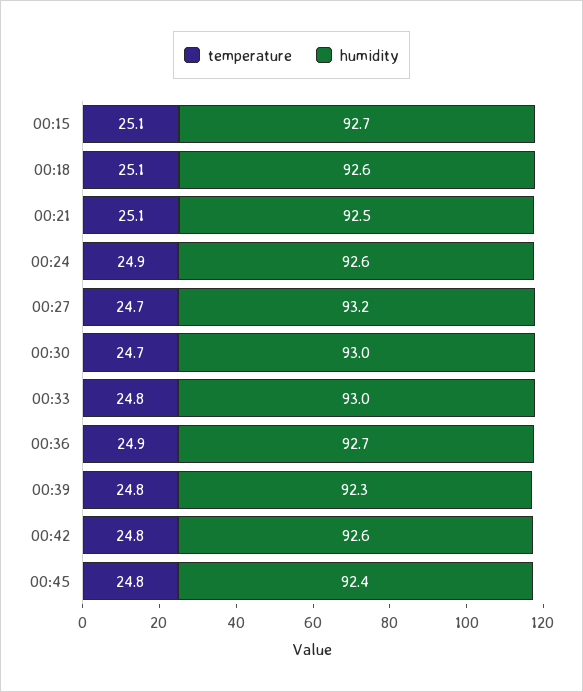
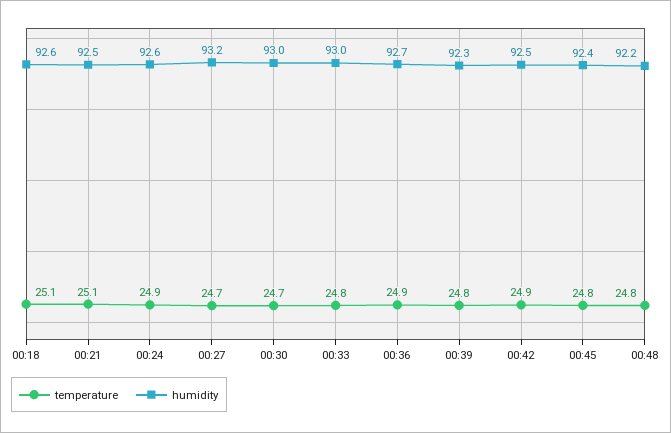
temperature, 00:15: 25.1 -> none
humidity, 00:15: 92.7 -> none
temperature, 00:42: 24.8 -> 24.9
humidity, 00:42: 92.6 -> 92.5
temperature, 00:48: none -> 24.8
humidity, 00:48: none -> 92.2

